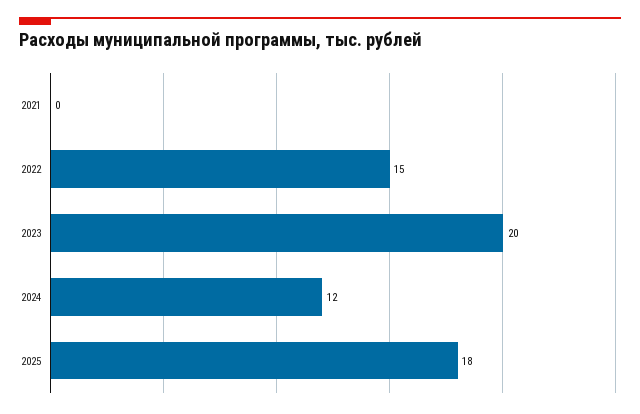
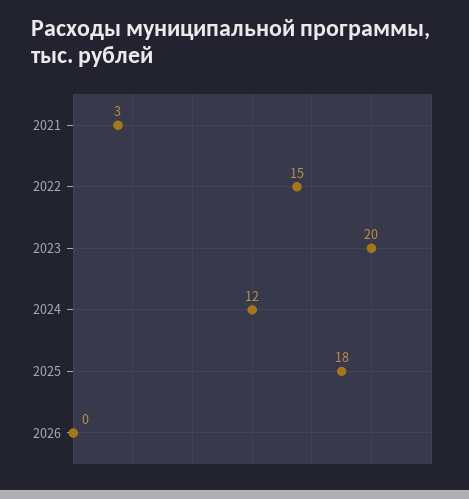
2021: 0 -> 3
2026: none -> 0

